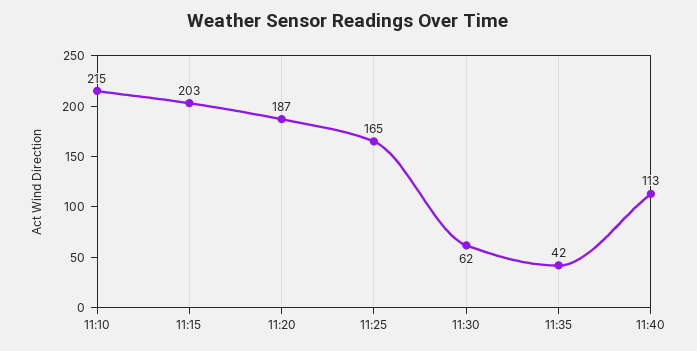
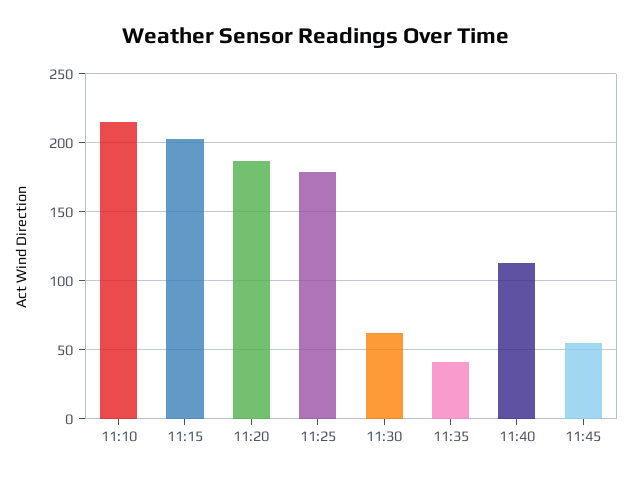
11:25: 165 -> 180
11:45: none -> 55

